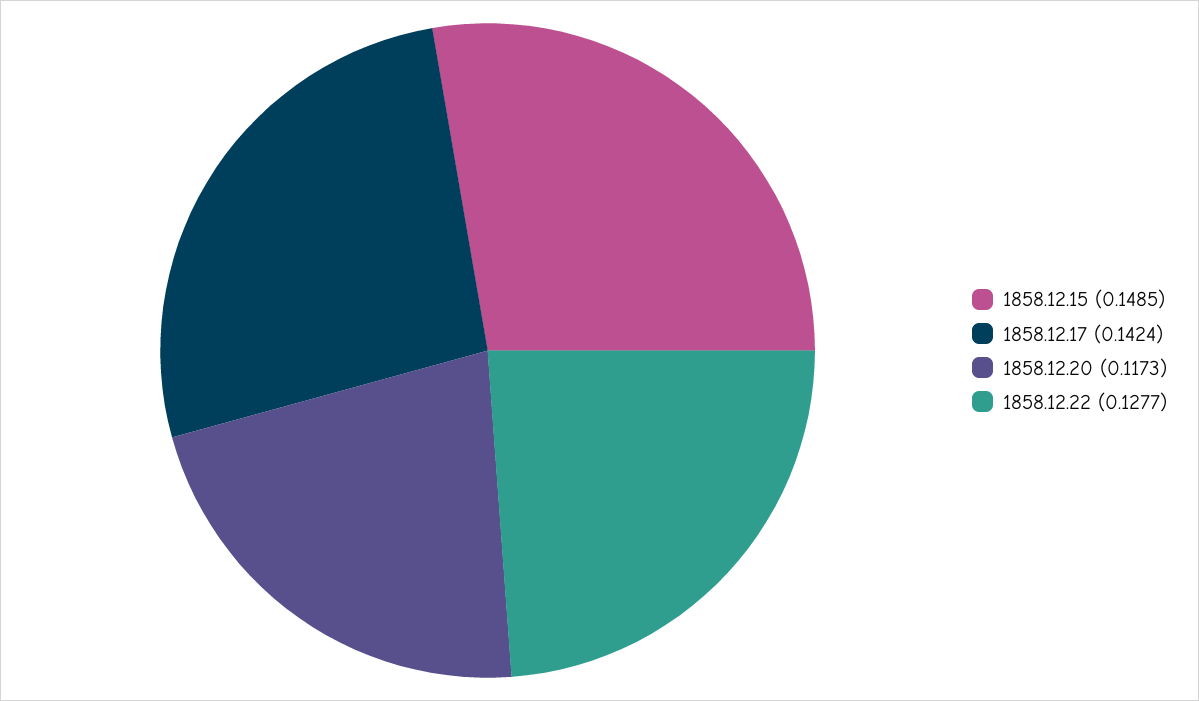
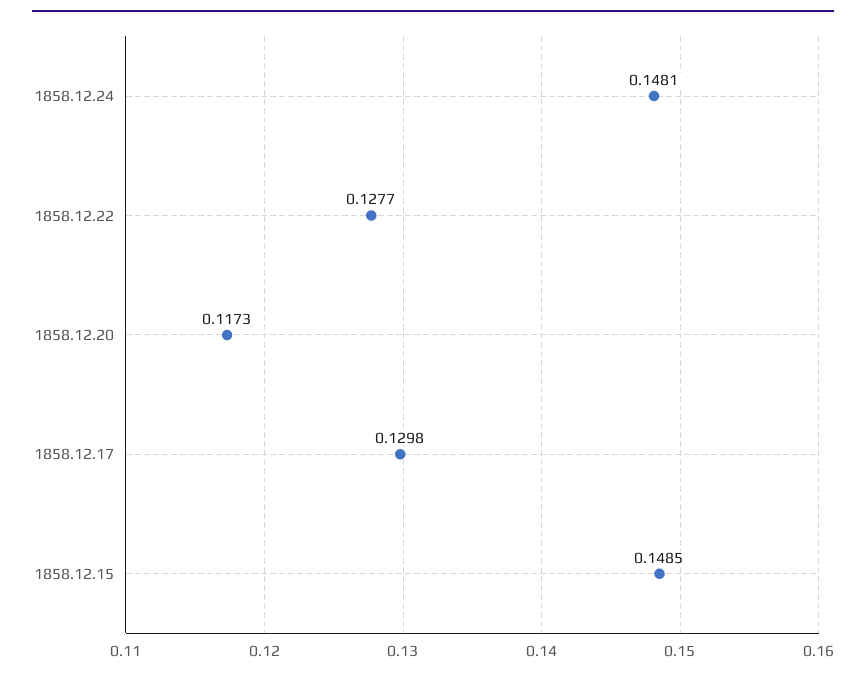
1858.12.17: 0.1424 -> 0.1298
1858.12.24: none -> 0.1481

